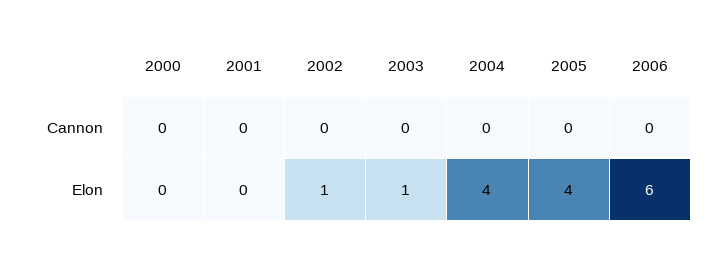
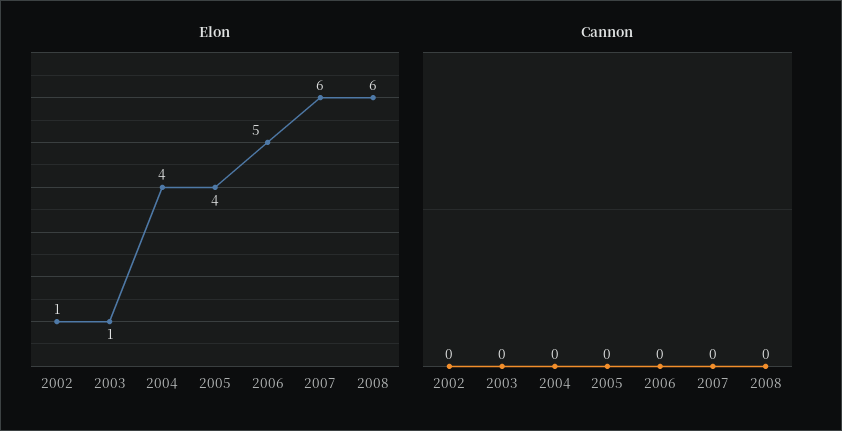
Cannon, 2000: 0 -> none
Cannon, 2001: 0 -> none
Elon, 2000: 0 -> none
Elon, 2001: 0 -> none
Elon, 2006: 6 -> 5
Elon, 2007: none -> 6
Elon, 2008: none -> 6
Cannon, 2007: none -> 0
Cannon, 2008: none -> 0

